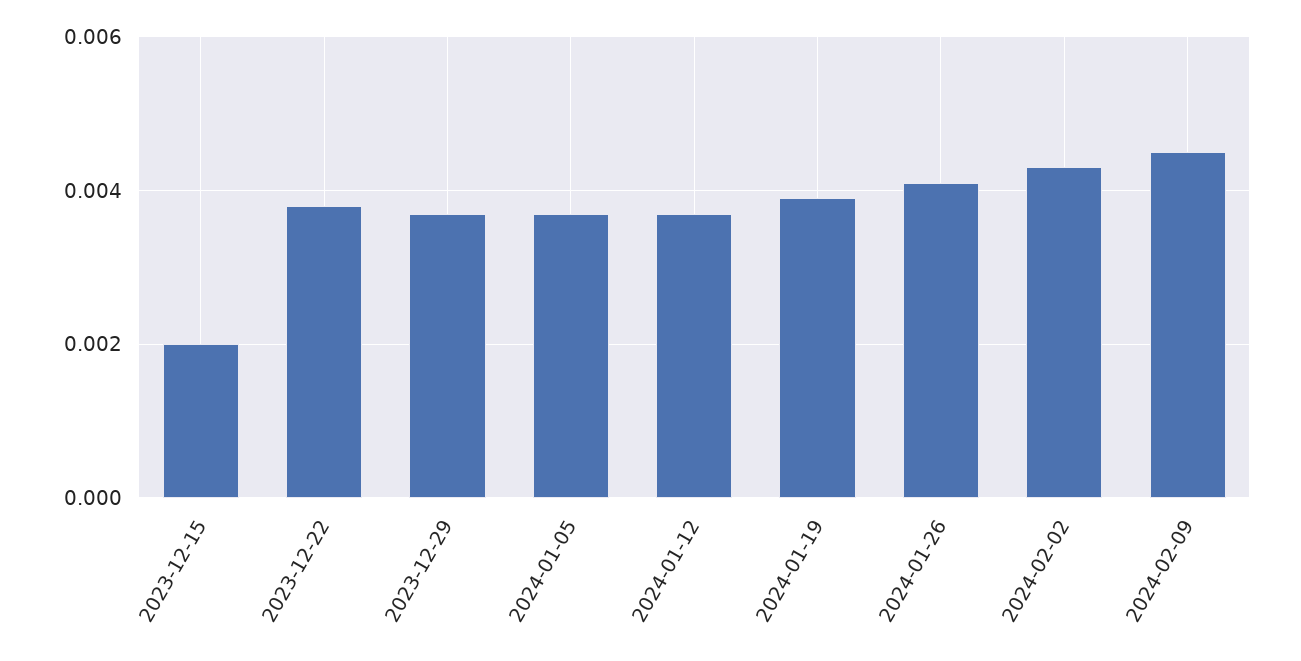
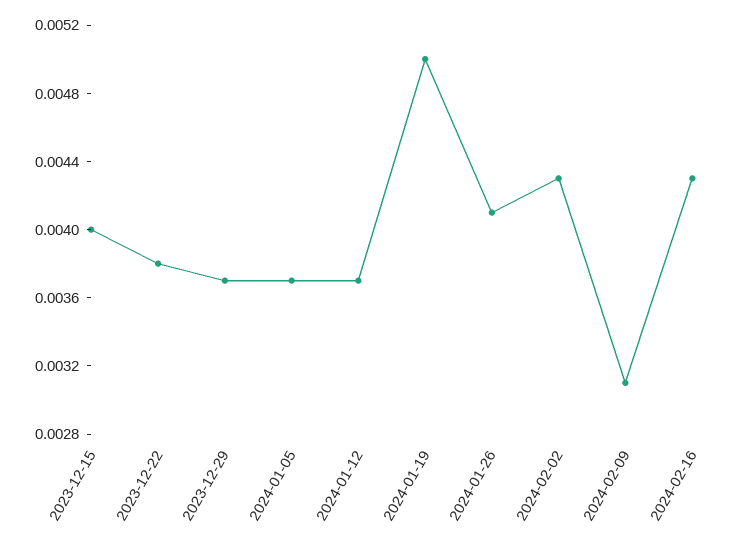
2023-12-15: 0.002 -> 0.004
2024-01-19: 0.004 -> 0.005
2024-02-09: 0.0045 -> 0.0031
2024-02-16: none -> 0.0043

